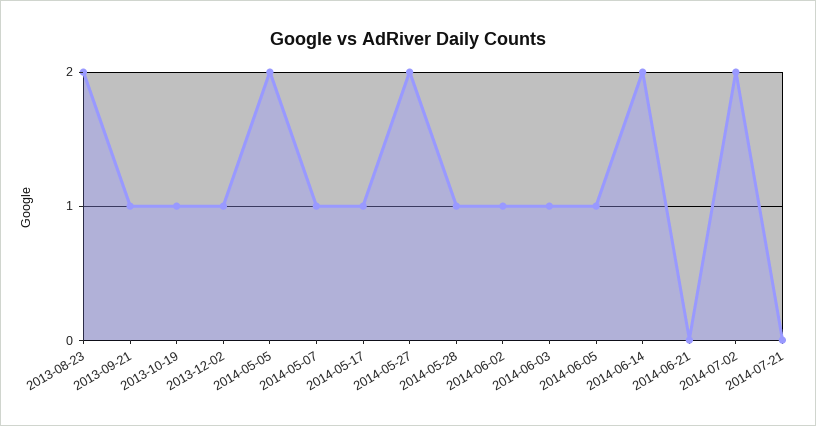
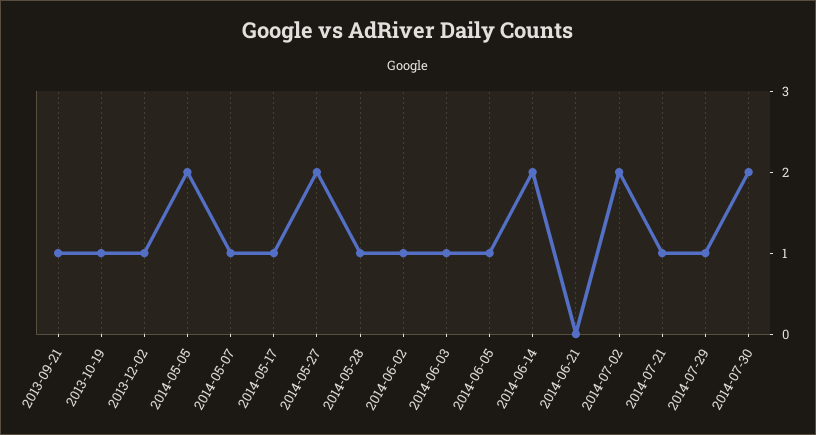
2013-08-23: 2 -> none
2014-07-21: 0 -> 1
2014-07-29: none -> 1
2014-07-30: none -> 2

